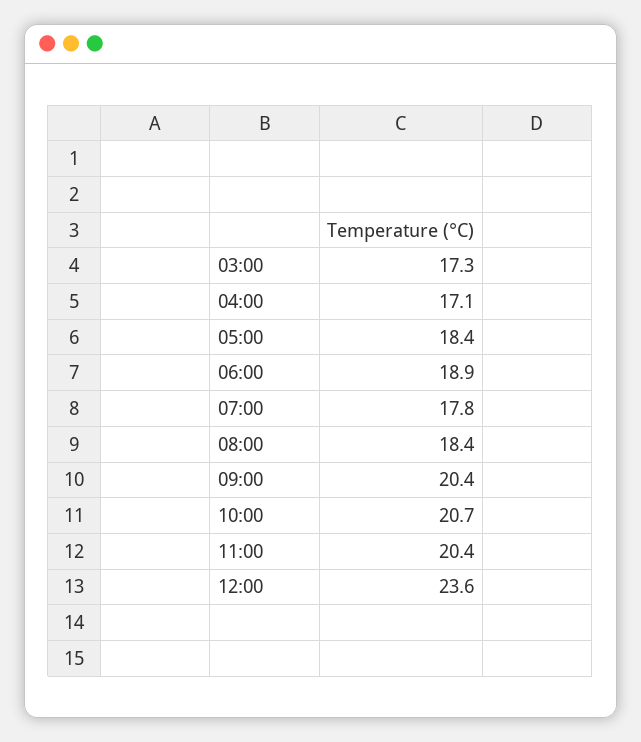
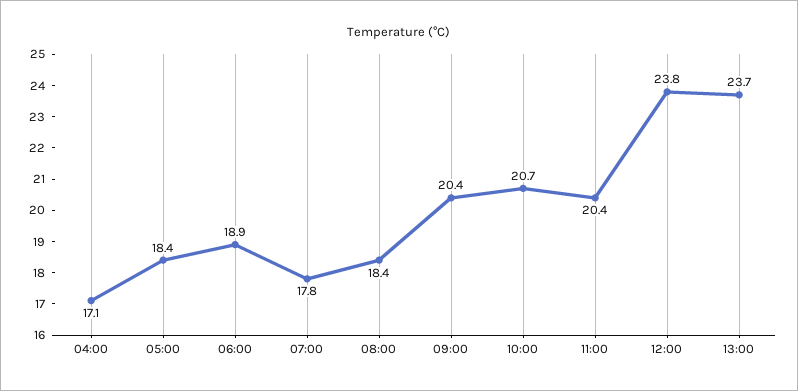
03:00: 17.3 -> none
12:00: 23.6 -> 23.8
13:00: none -> 23.7

